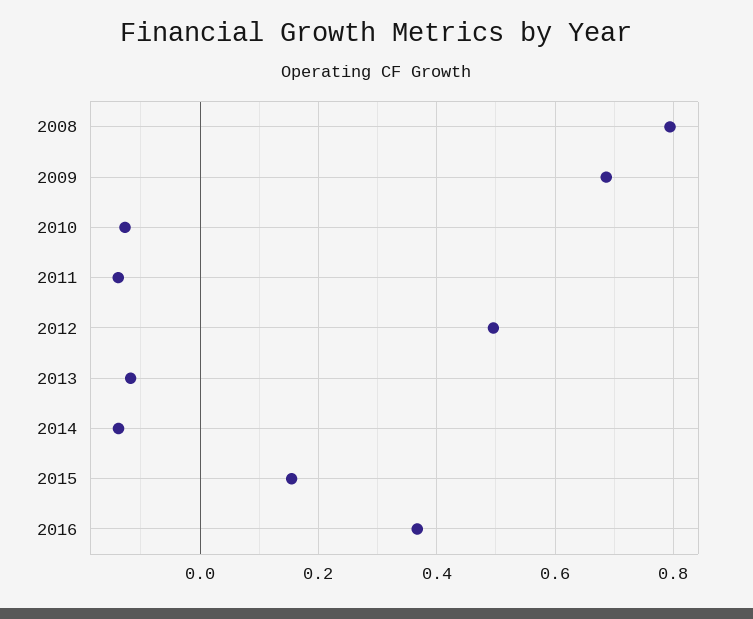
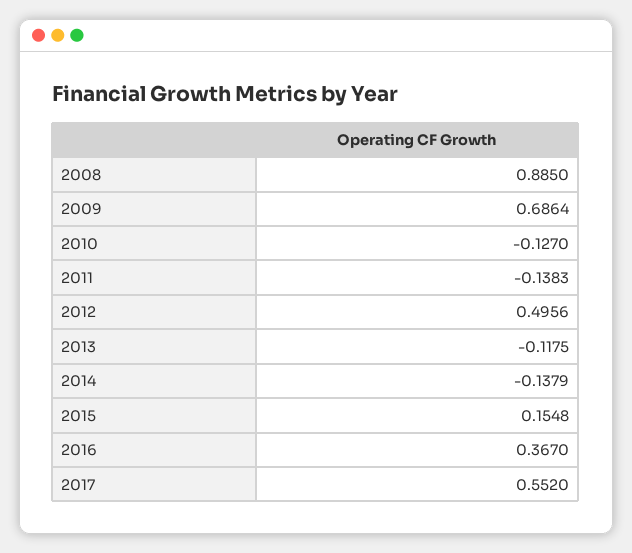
2008: 0.8 -> 0.885
2017: none -> 0.552

